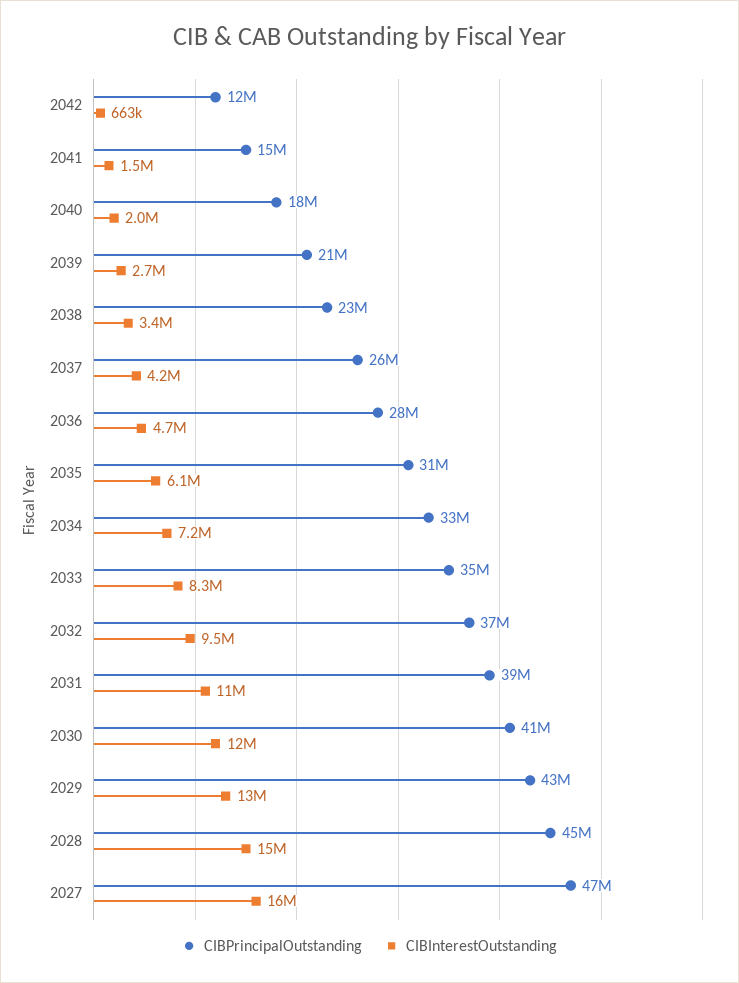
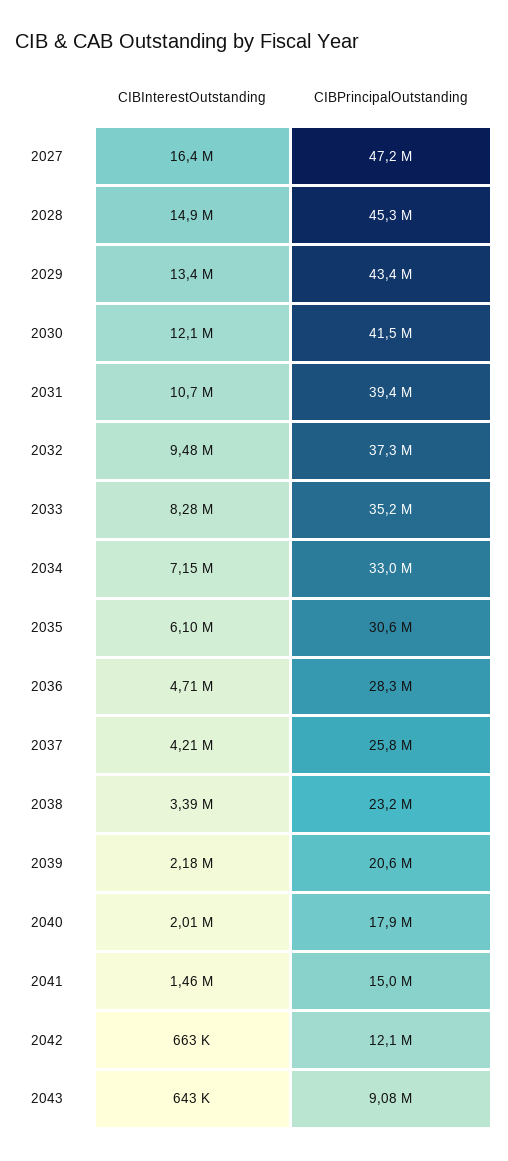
CIBInterestOutstanding, 2039: 2700000 -> 2180000
CIBInterestOutstanding, 2043: none -> 643000
CIBPrincipalOutstanding, 2043: none -> 9080000

